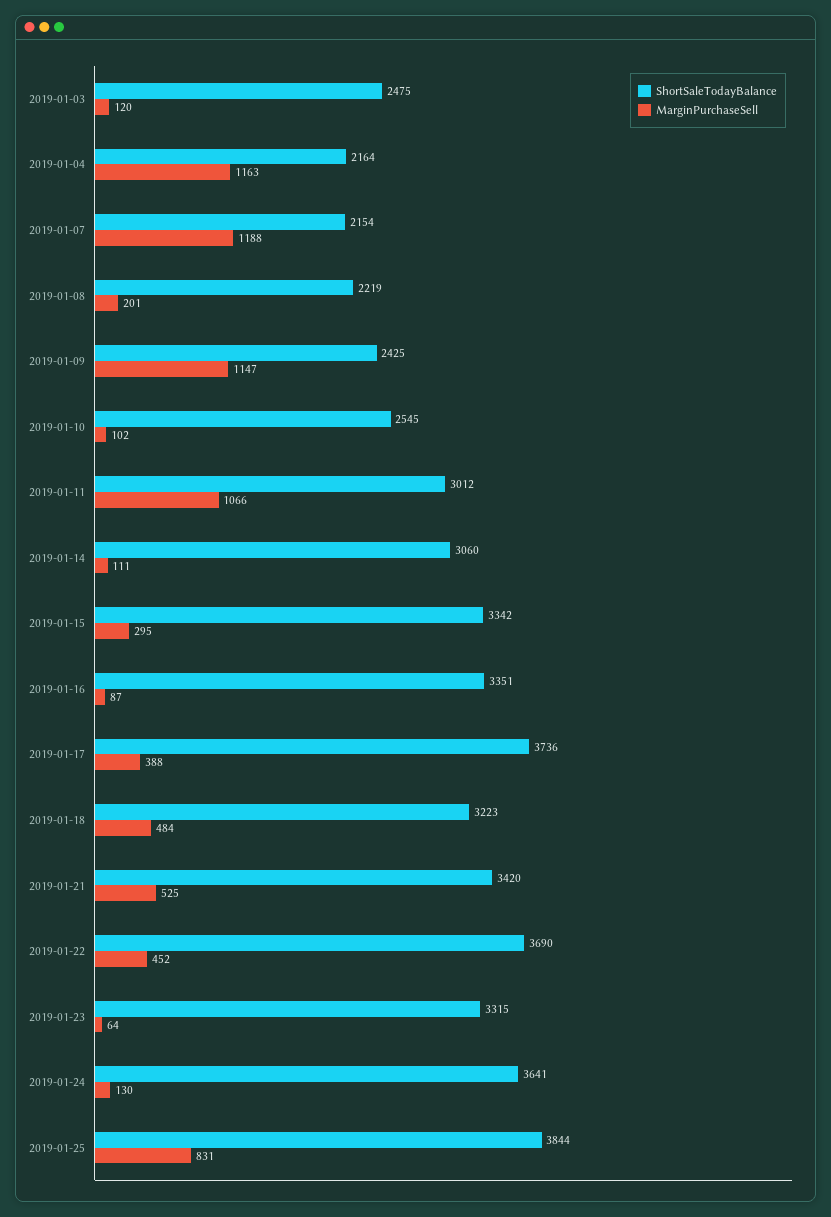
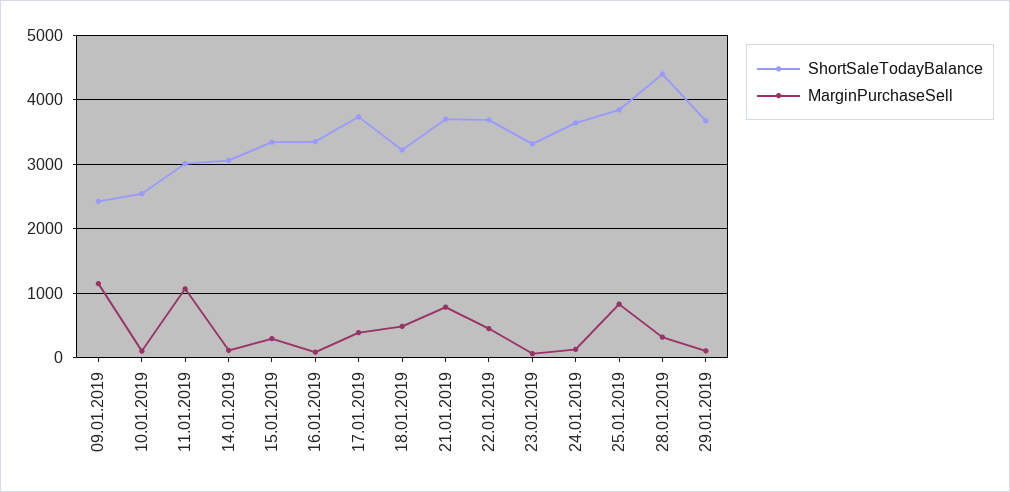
ShortSaleTodayBalance, 2019-01-03: 2475 -> none
MarginPurchaseSell, 2019-01-03: 120 -> none
ShortSaleTodayBalance, 2019-01-04: 2164 -> none
MarginPurchaseSell, 2019-01-04: 1163 -> none
ShortSaleTodayBalance, 2019-01-07: 2154 -> none
MarginPurchaseSell, 2019-01-07: 1188 -> none
ShortSaleTodayBalance, 2019-01-08: 2219 -> none
MarginPurchaseSell, 2019-01-08: 201 -> none
ShortSaleTodayBalance, 2019-01-21: 3420 -> 3700
MarginPurchaseSell, 2019-01-21: 525 -> 800
ShortSaleTodayBalance, 28.01.2019: none -> 4400
MarginPurchaseSell, 28.01.2019: none -> 300
ShortSaleTodayBalance, 29.01.2019: none -> 3700
MarginPurchaseSell, 29.01.2019: none -> 100

